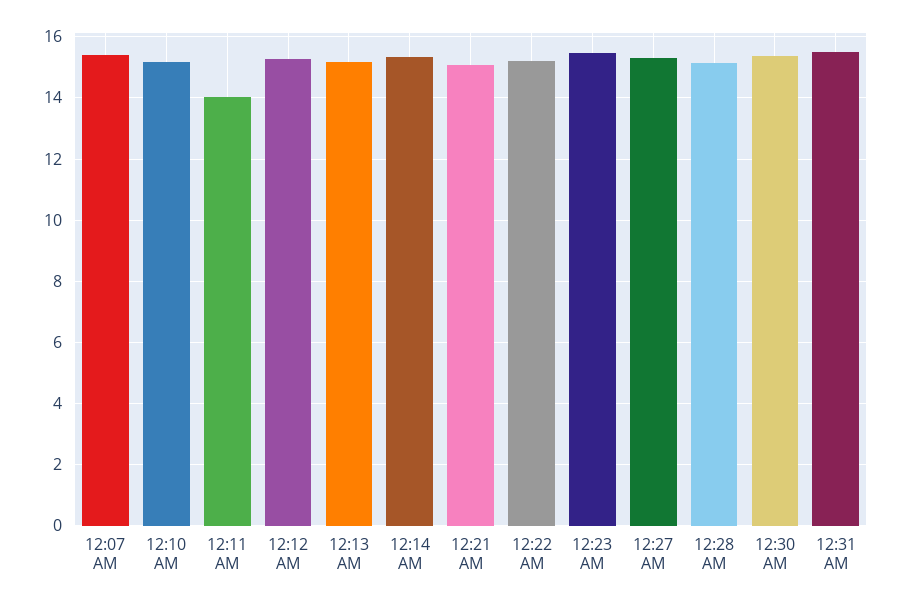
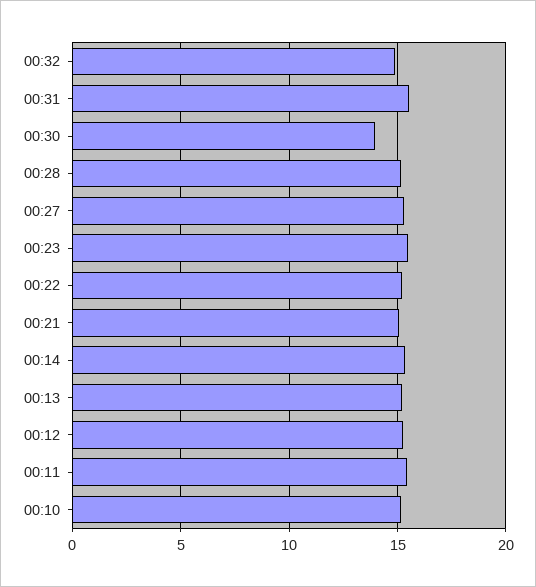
12:07 AM: 15.4 -> none
12:11 AM: 14 -> 15.5
12:30 AM: 15.4 -> 14
00:32: none -> 15

